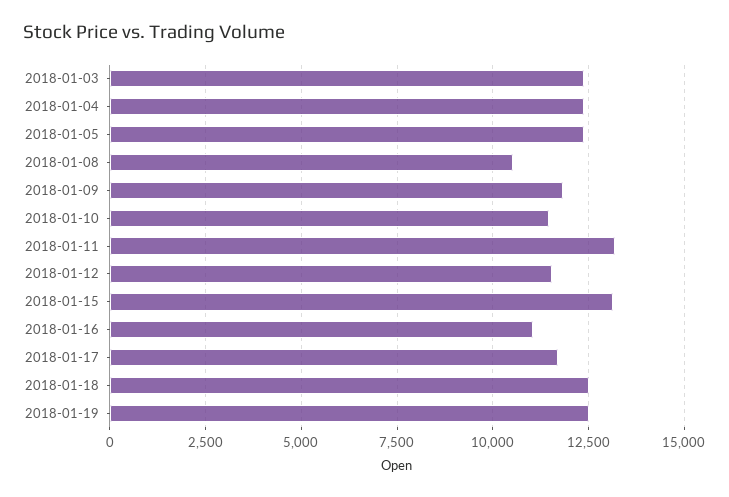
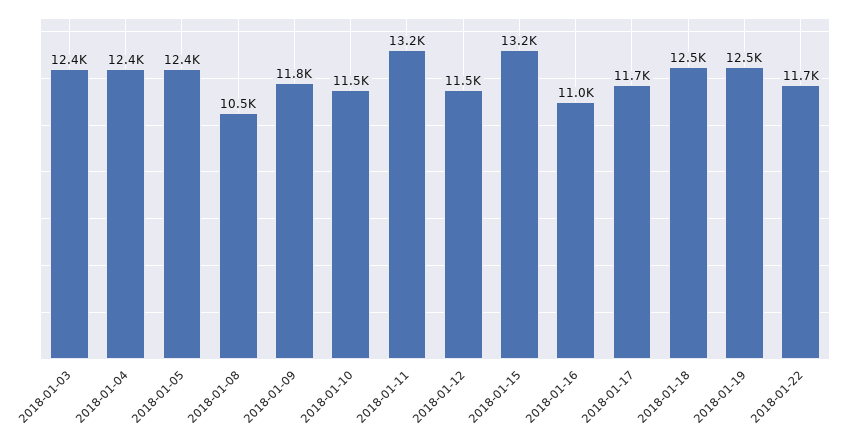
2018-01-22: none -> 11700

